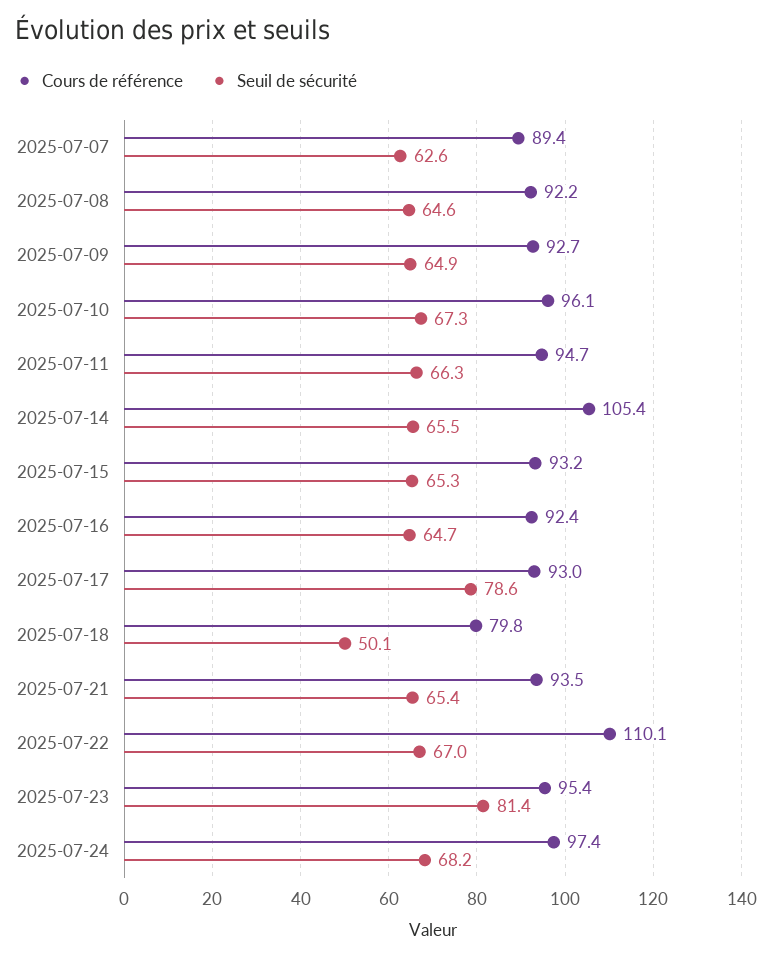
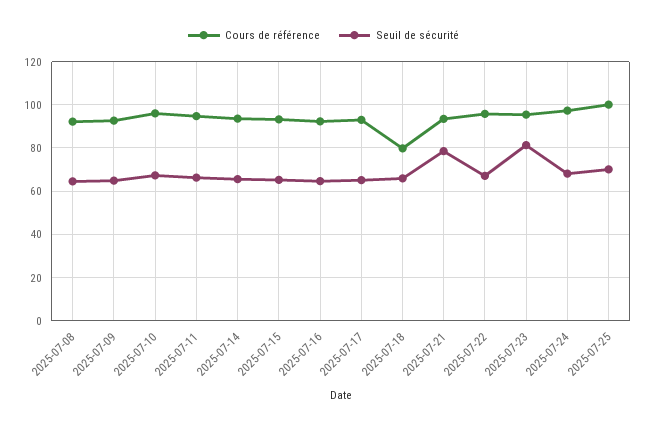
Cours de référence, 2025-07-07: 89.4 -> none
Seuil de sécurité, 2025-07-07: 62.6 -> none
Cours de référence, 2025-07-14: 105.4 -> 95
Seuil de sécurité, 2025-07-17: 78.6 -> 65
Seuil de sécurité, 2025-07-18: 50.1 -> 65
Seuil de sécurité, 2025-07-21: 65.4 -> 80
Cours de référence, 2025-07-22: 110.1 -> 95
Cours de référence, 2025-07-25: none -> 100
Seuil de sécurité, 2025-07-25: none -> 70

